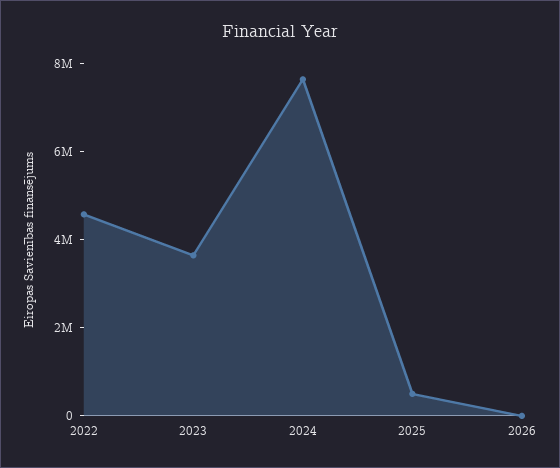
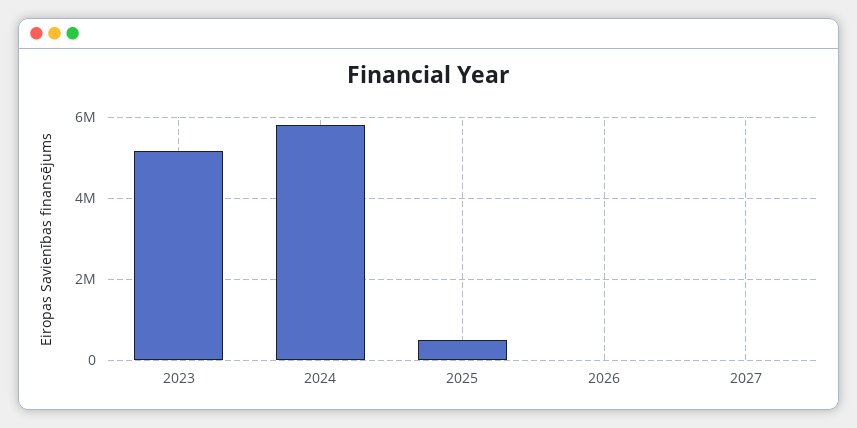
2022: 4500000 -> none
2023: 3500000 -> 5200000
2024: 7500000 -> 5800000
2027: none -> 0

